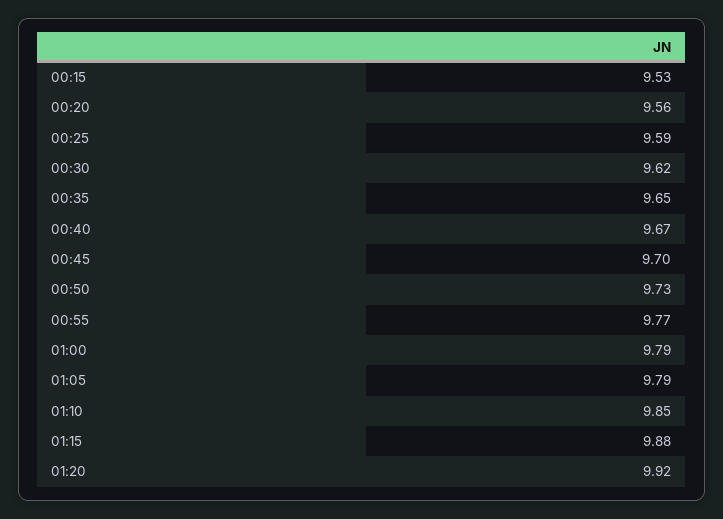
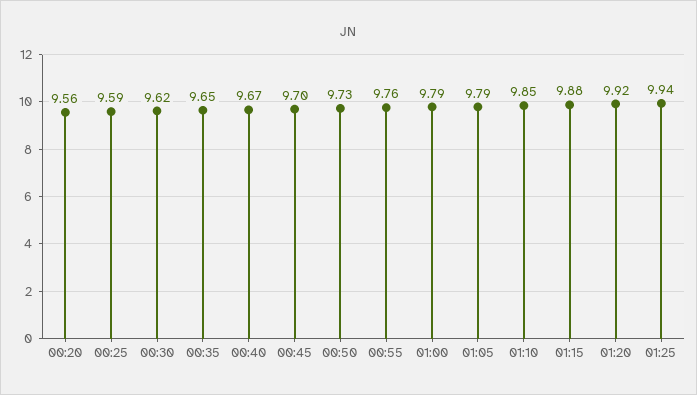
00:15: 9.53 -> none
00:55: 9.77 -> 9.76
01:25: none -> 9.94

